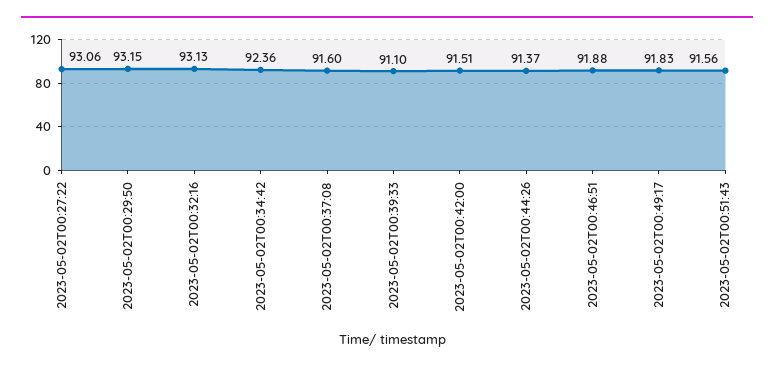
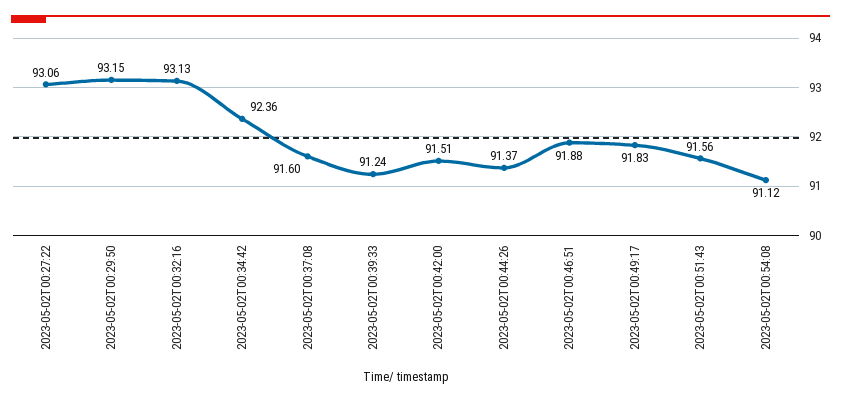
2023-05-02T00:39:33: 91.1 -> 91.24
2023-05-02T00:54:08: none -> 91.12

